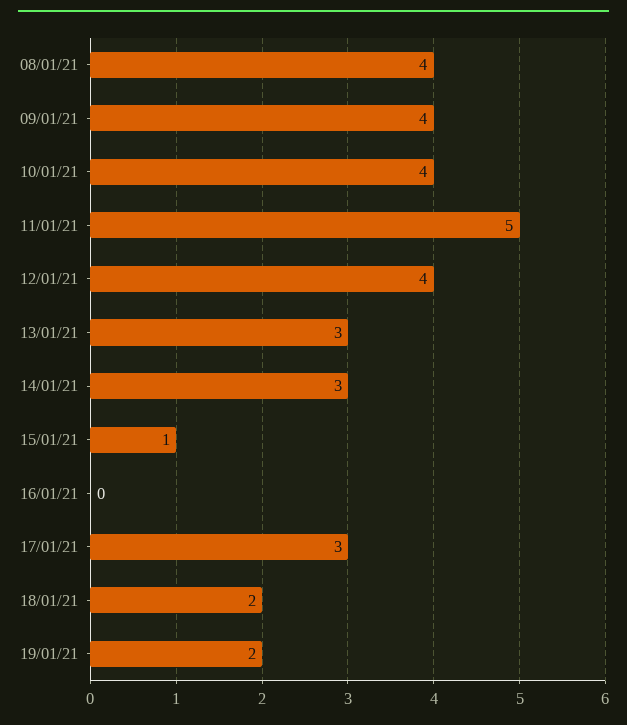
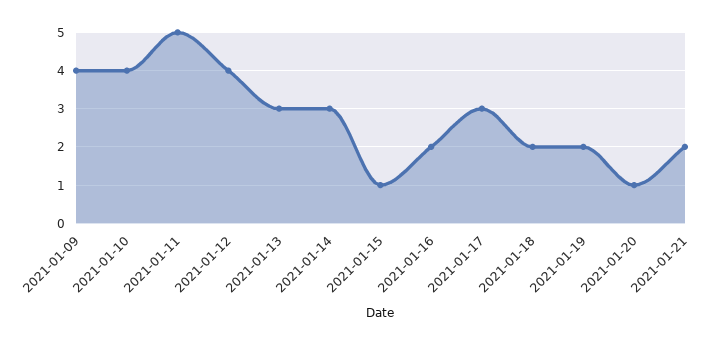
08/01/21: 4 -> none
16/01/21: 0 -> 2
2021-01-20: none -> 1
2021-01-21: none -> 2

